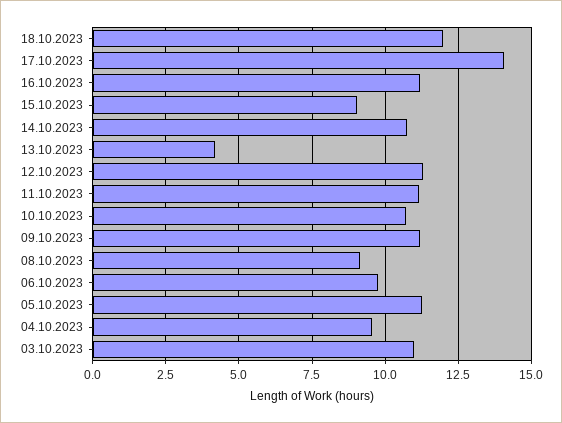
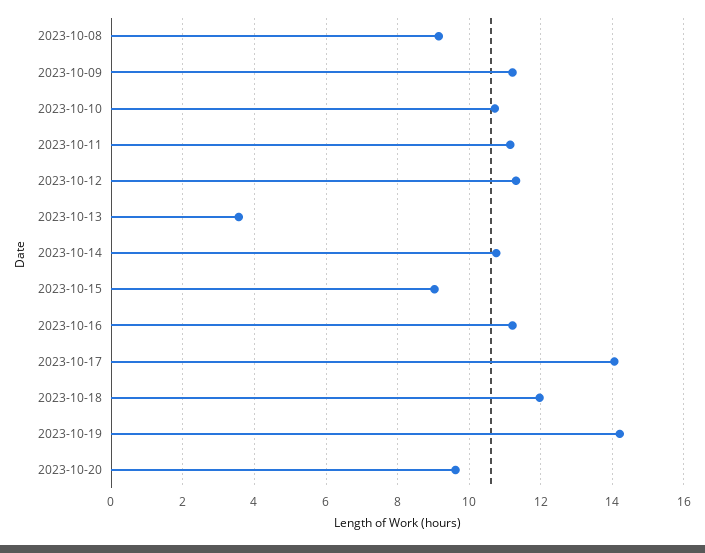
13.10.2023: 4.25 -> 3.6
06.10.2023: 9.75 -> none
05.10.2023: 11.25 -> none
04.10.2023: 9.5 -> none
03.10.2023: 11 -> none
2023-10-19: none -> 14.2
2023-10-20: none -> 9.6

